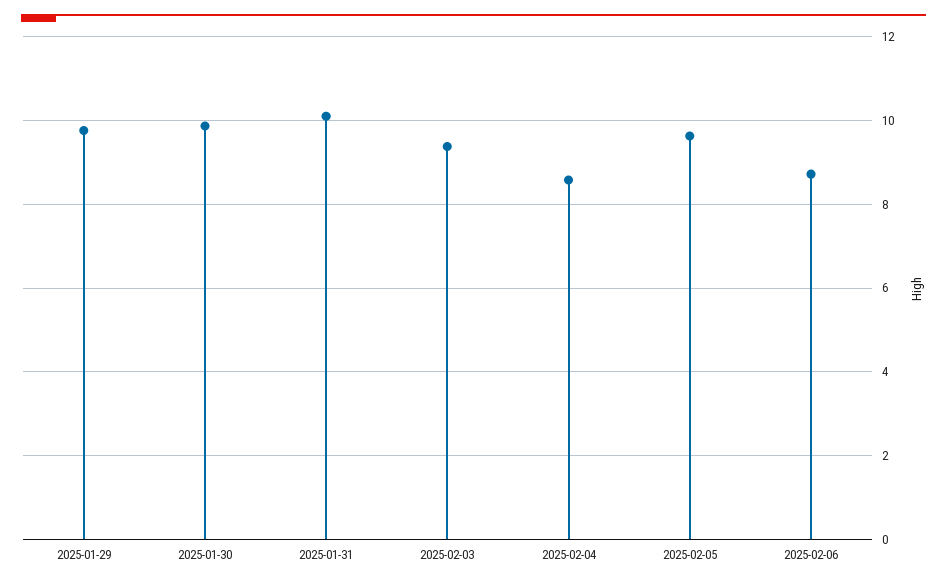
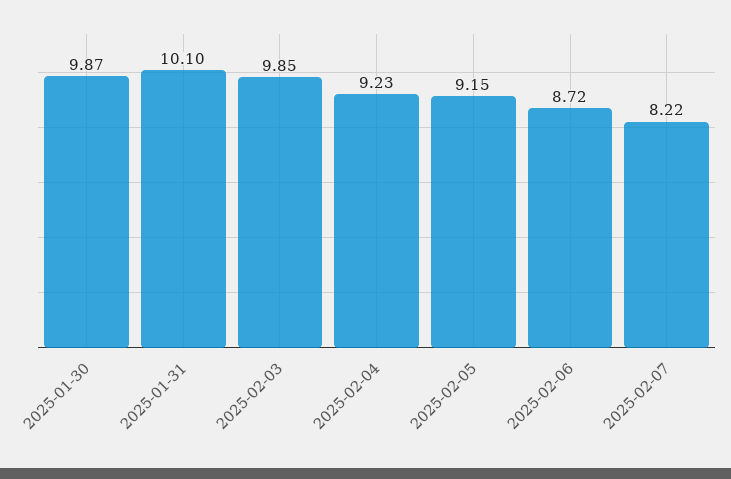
2025-01-29: 9.8 -> none
2025-02-03: 9.4 -> 9.85
2025-02-04: 8.6 -> 9.23
2025-02-05: 9.6 -> 9.15
2025-02-07: none -> 8.22

